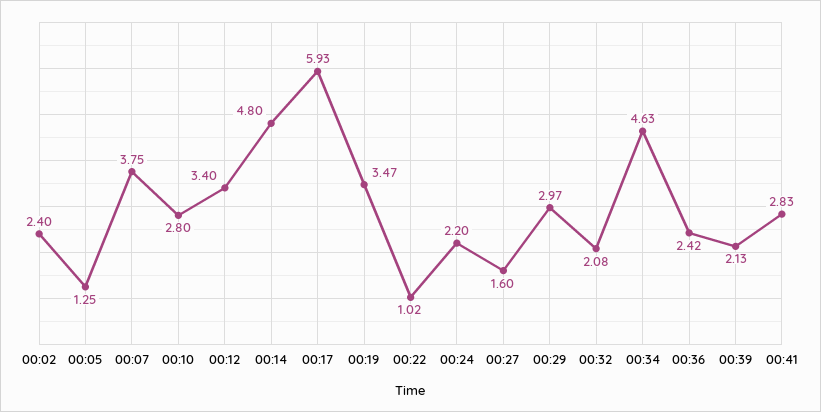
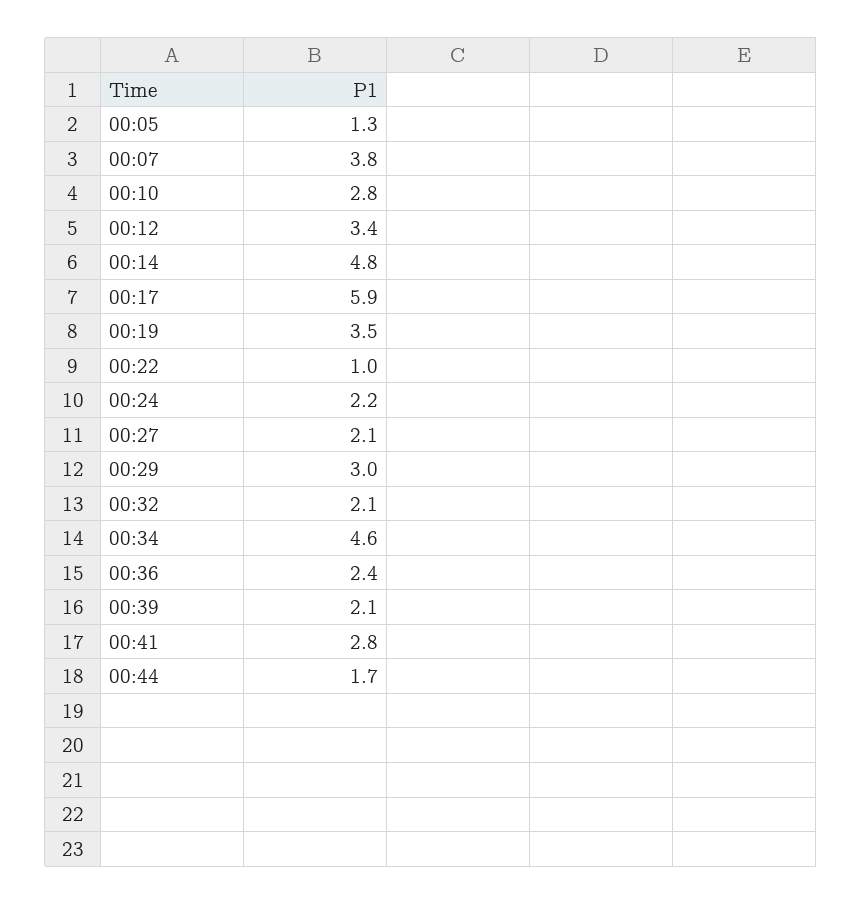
00:02: 2.4 -> none
00:27: 1.6 -> 2.1
00:44: none -> 1.7

